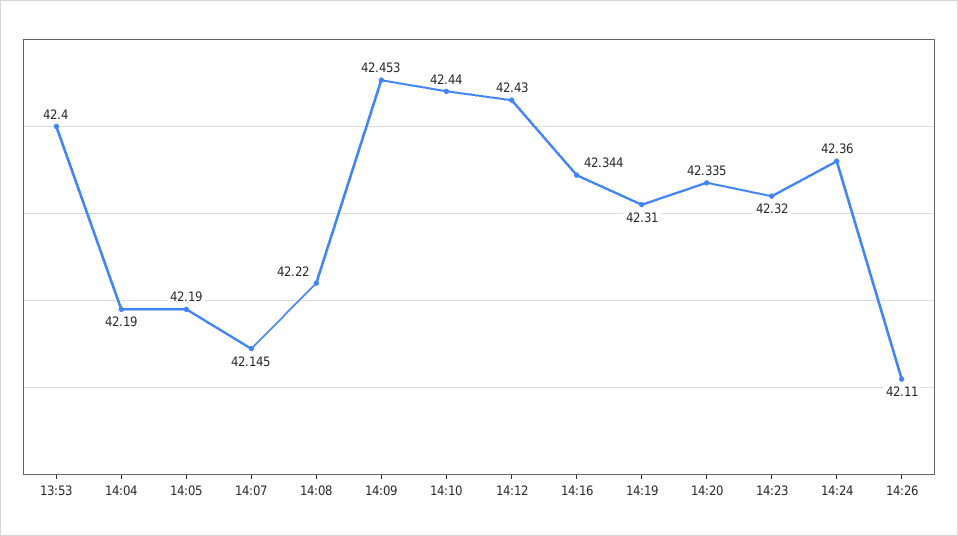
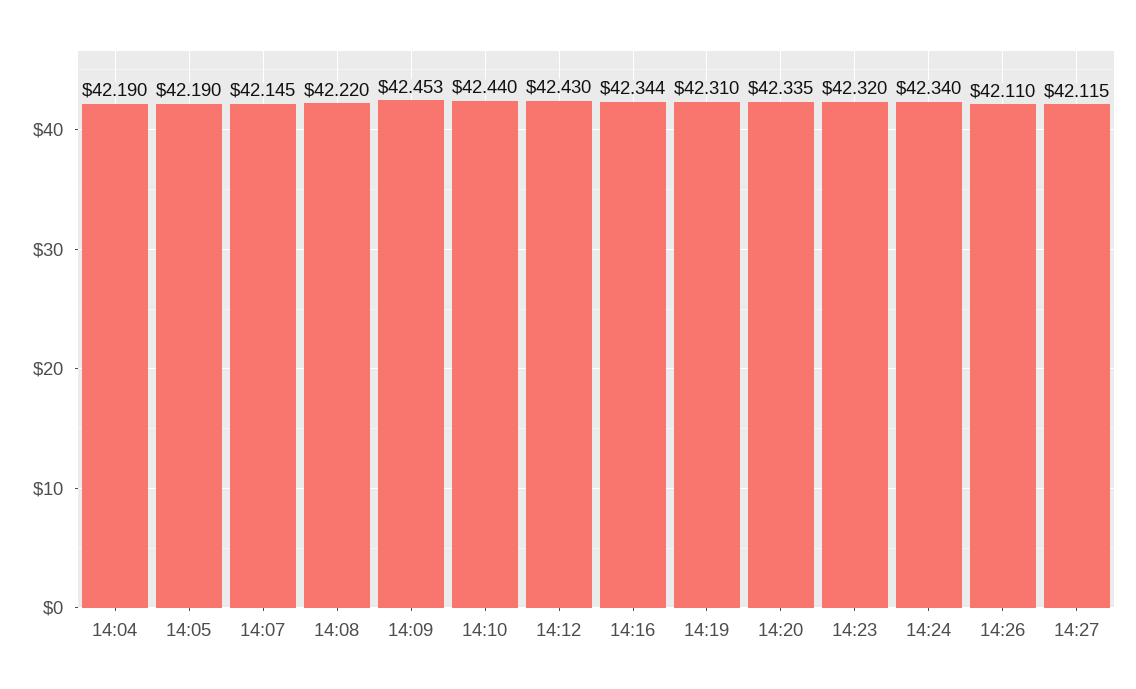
13:53: 42.4 -> none
14:24: 42.36 -> 42.34
14:27: none -> 42.115

